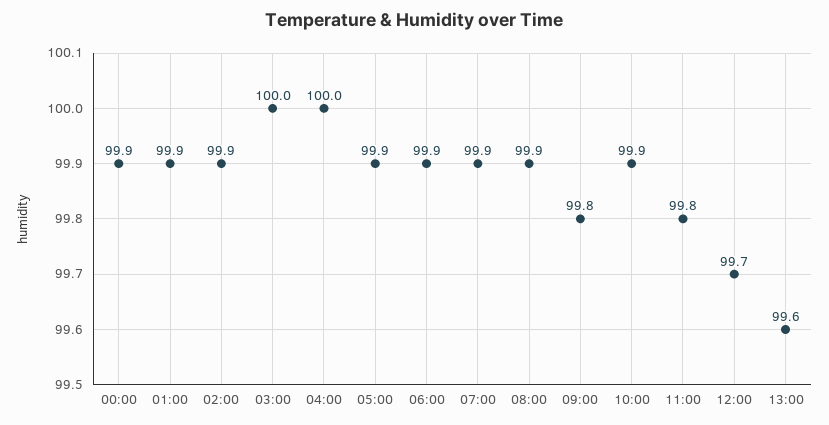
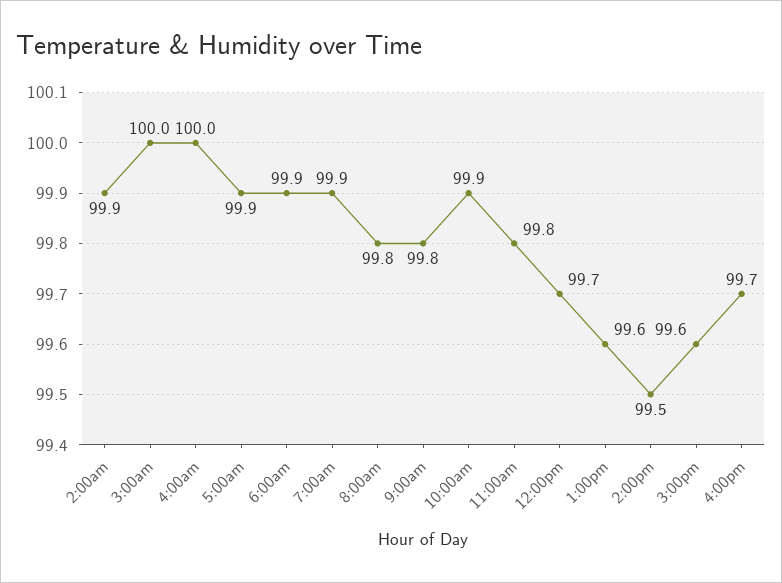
00:00: 99.9 -> none
01:00: 99.9 -> none
08:00: 99.9 -> 99.8
2:00pm: none -> 99.5
3:00pm: none -> 99.6
4:00pm: none -> 99.7

